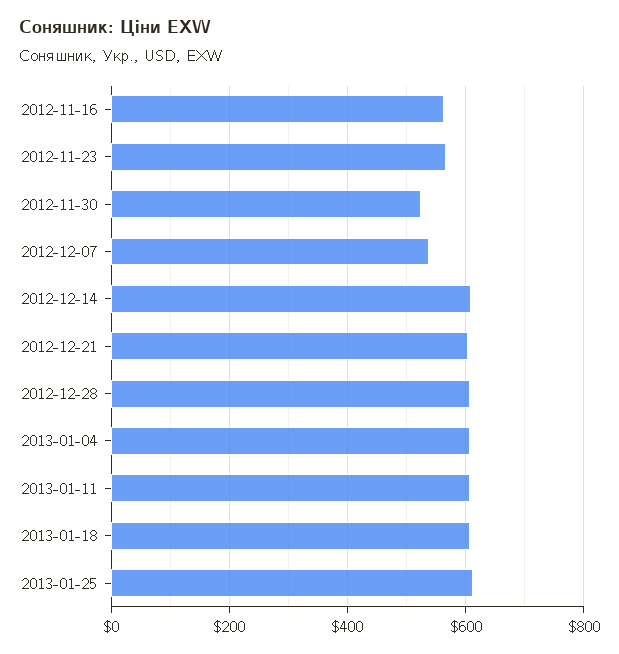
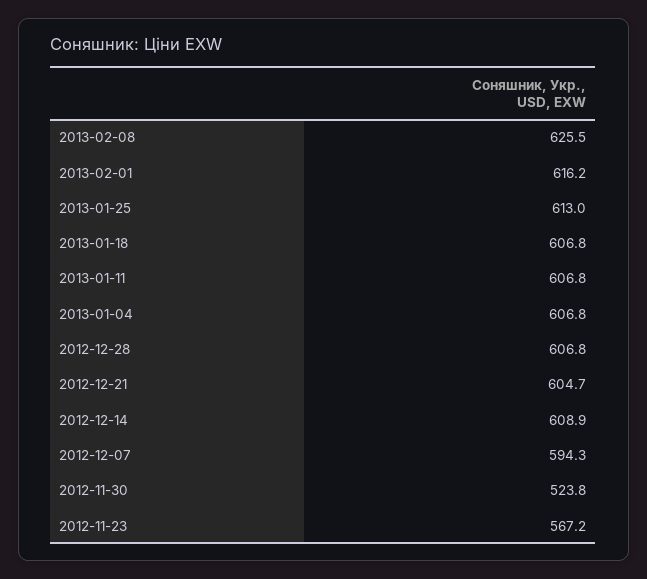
2012-11-16: 560 -> none
2012-12-07: 540 -> 594.3
2013-02-08: none -> 625.5
2013-02-01: none -> 616.2

